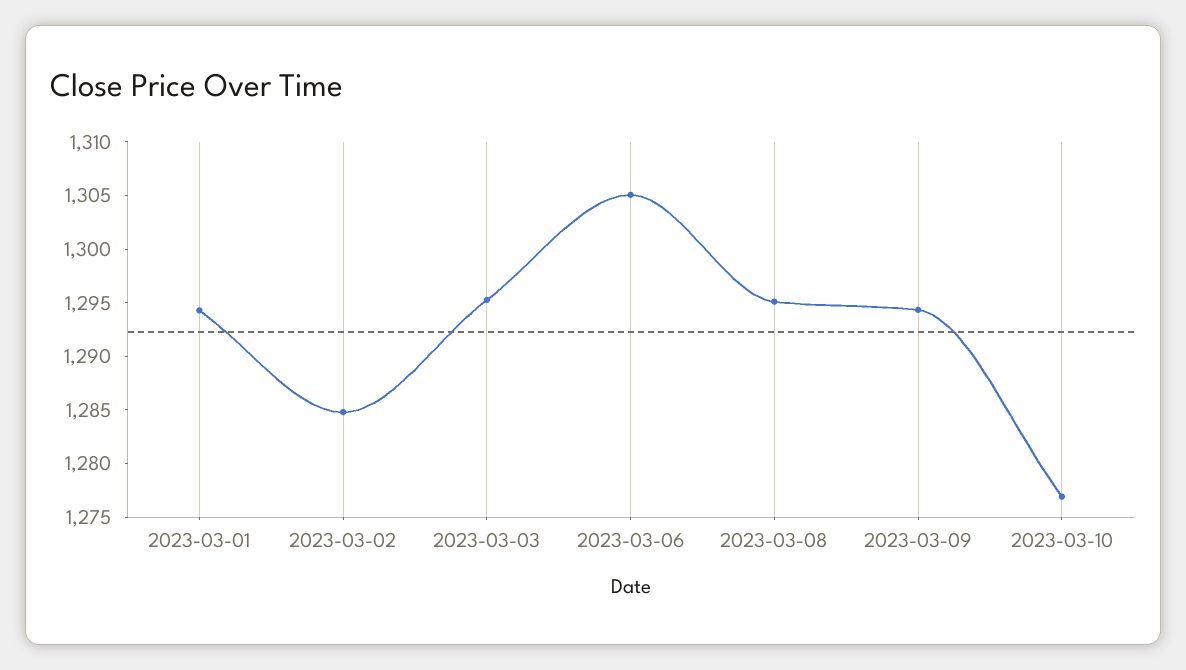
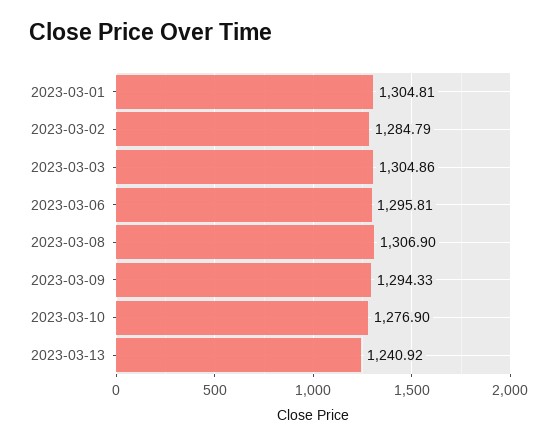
2023-03-01: 1294 -> 1304.81
2023-03-03: 1295 -> 1304.86
2023-03-06: 1305 -> 1295.81
2023-03-08: 1295 -> 1306.9
2023-03-13: none -> 1240.92

